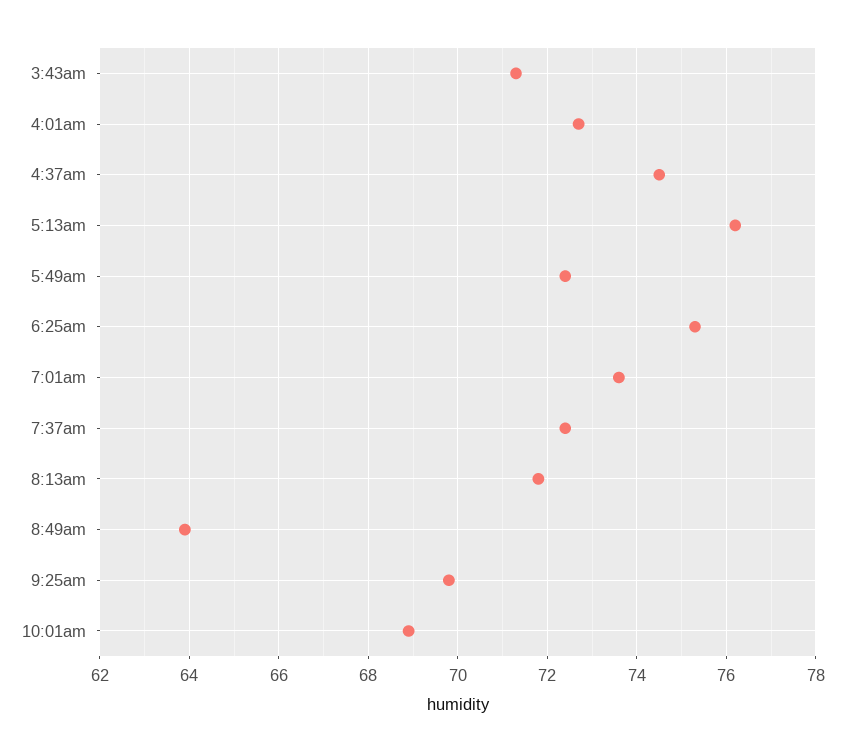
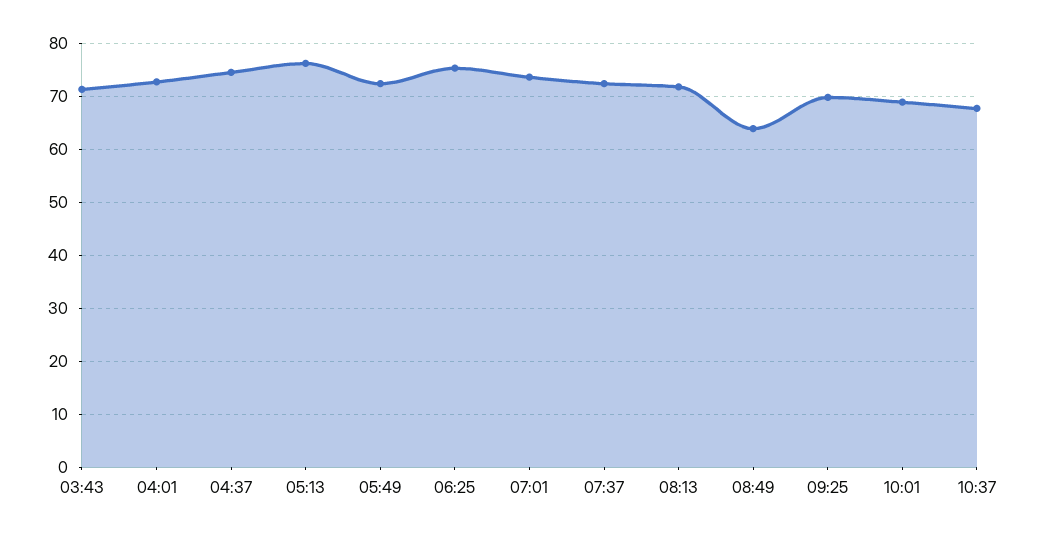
10:37: none -> 68

